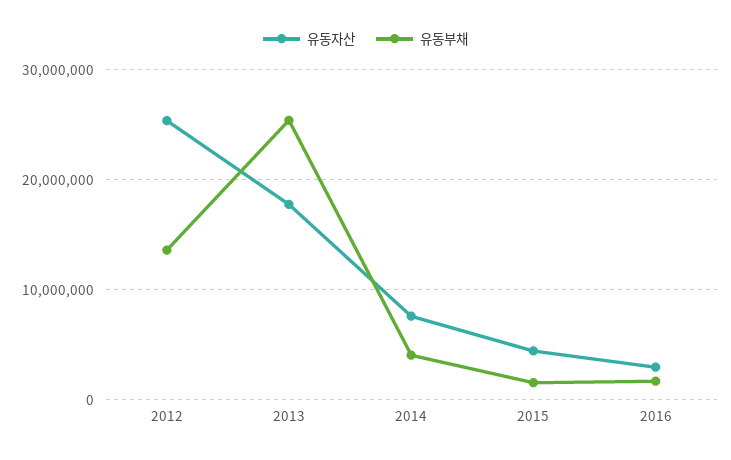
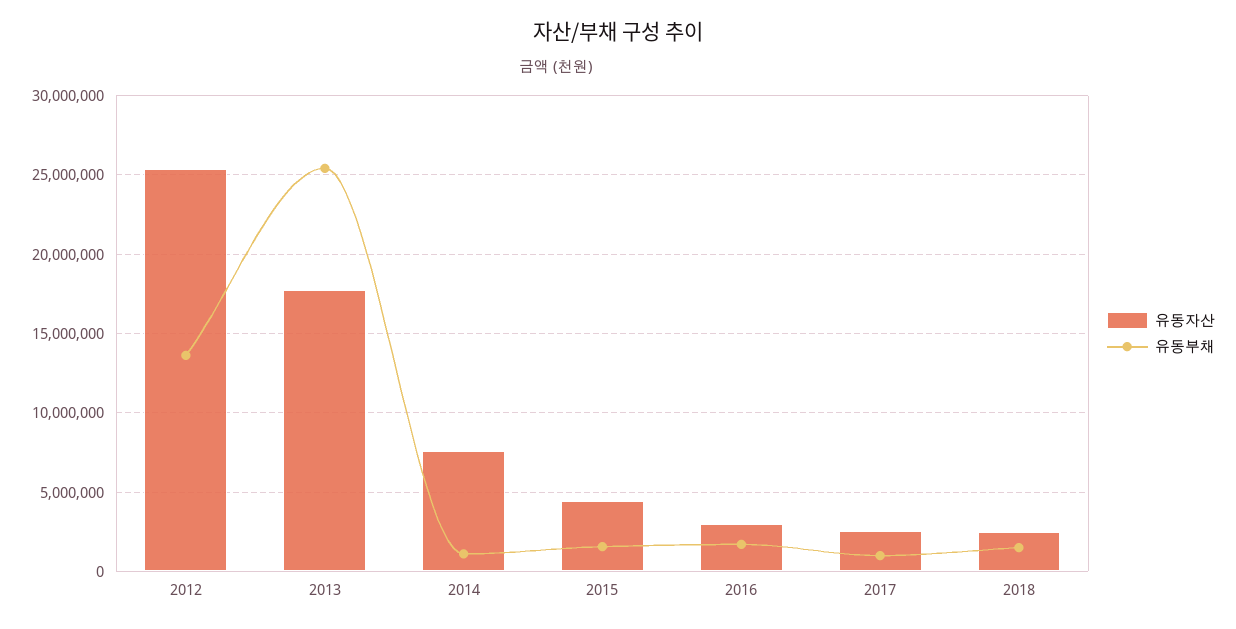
유동부채, 2014: 4000000 -> 1000000
유동자산, 2017: none -> 2500000
유동부채, 2017: none -> 1000000
유동자산, 2018: none -> 2500000
유동부채, 2018: none -> 1500000

